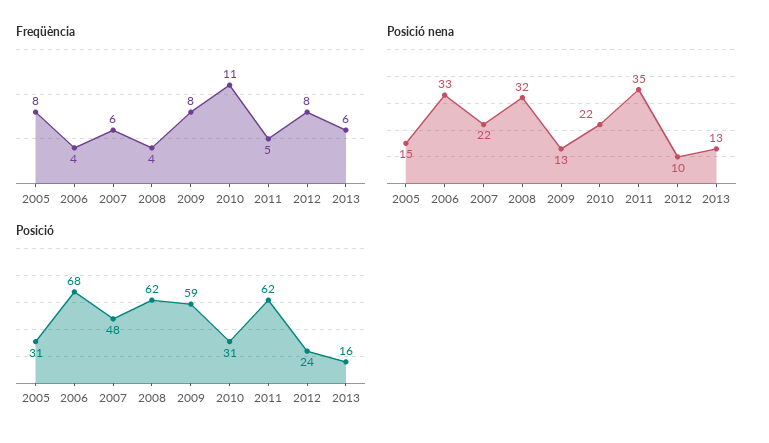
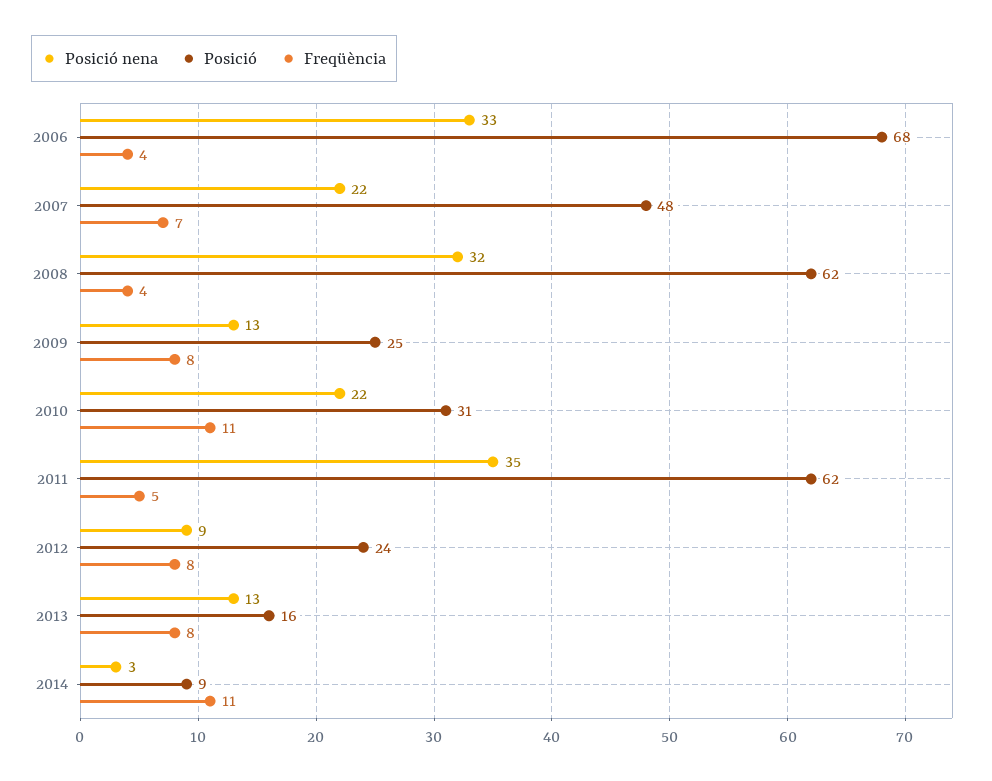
Freqüència, 2005: 8 -> none
Freqüència, 2007: 6 -> 7
Freqüència, 2013: 6 -> 8
Posició nena, 2005: 15 -> none
Posició nena, 2012: 10 -> 9
Posició, 2005: 31 -> none
Posició, 2009: 59 -> 25
Posició nena, 2014: none -> 3
Posició, 2014: none -> 9
Freqüència, 2014: none -> 11

